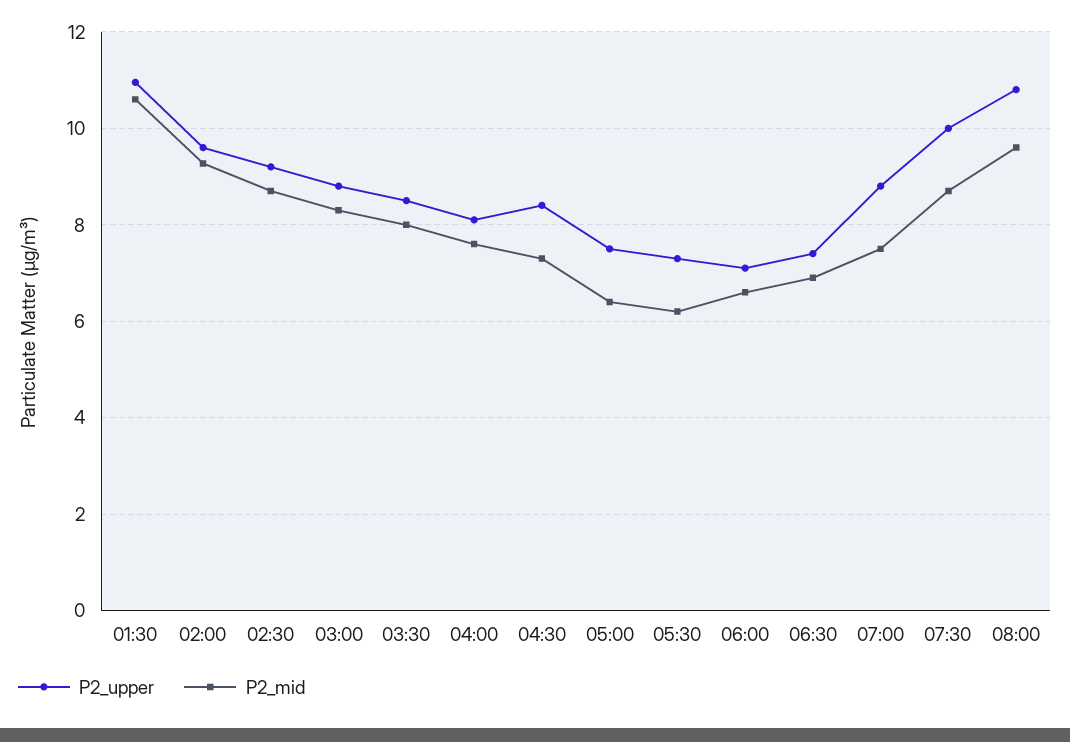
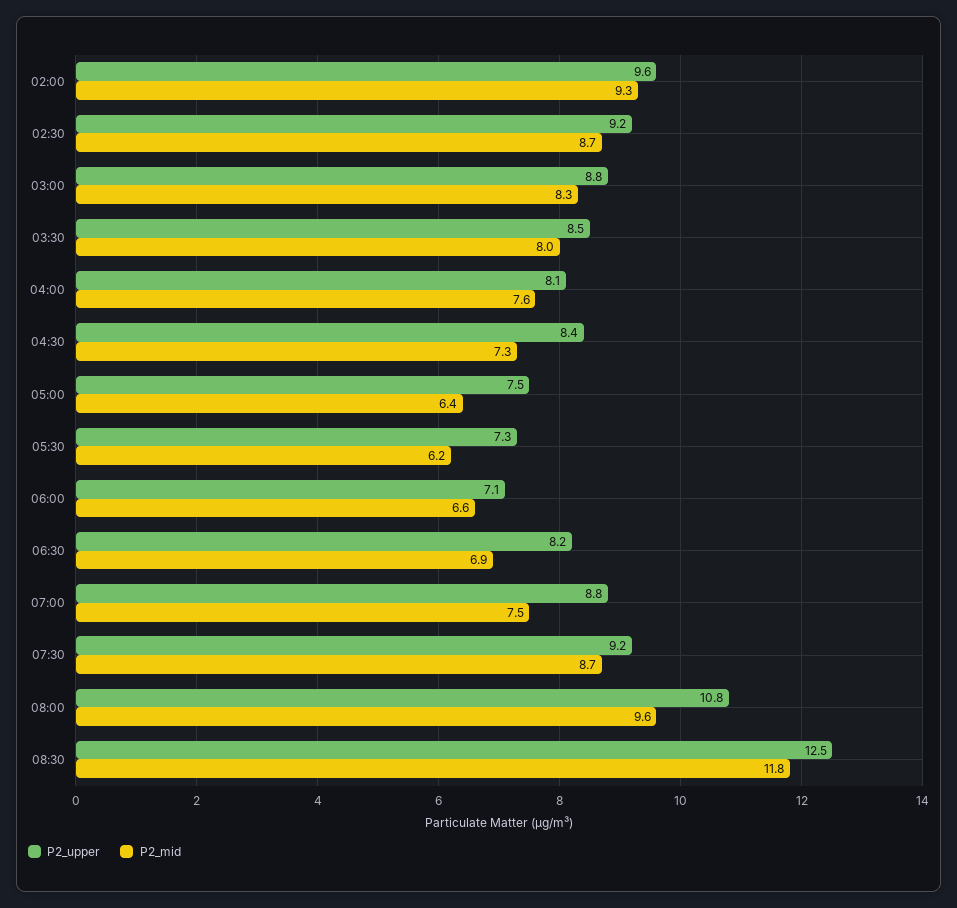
P2_upper, 01:30: 11 -> none
P2_mid, 01:30: 10.6 -> none
P2_upper, 06:30: 7.4 -> 8.2
P2_upper, 07:30: 10 -> 9.2
P2_upper, 08:30: none -> 12.5
P2_mid, 08:30: none -> 11.8

